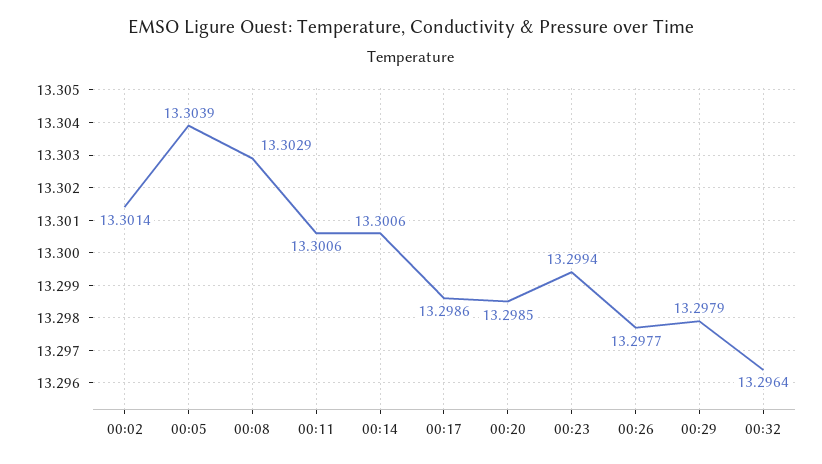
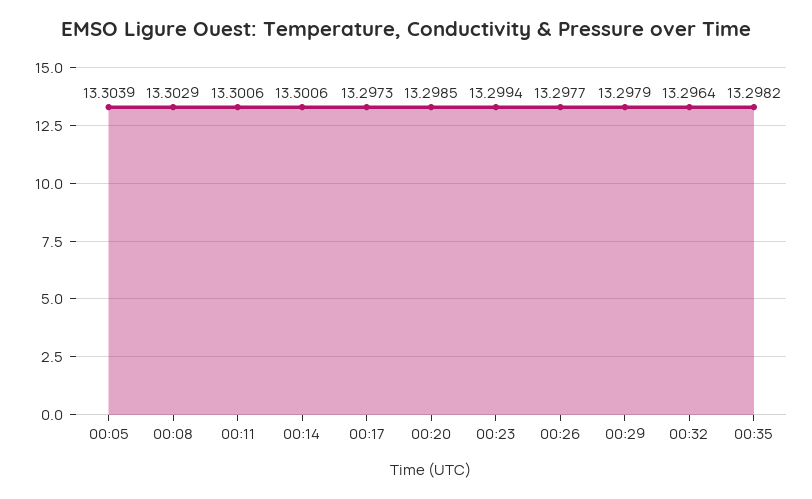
00:02: 13.3014 -> none
00:17: 13.2986 -> 13.2973
00:35: none -> 13.2982

